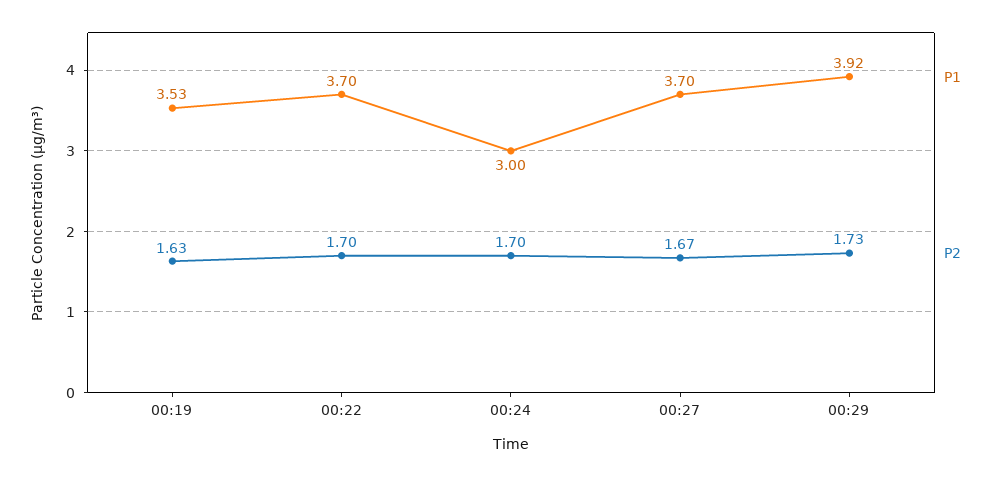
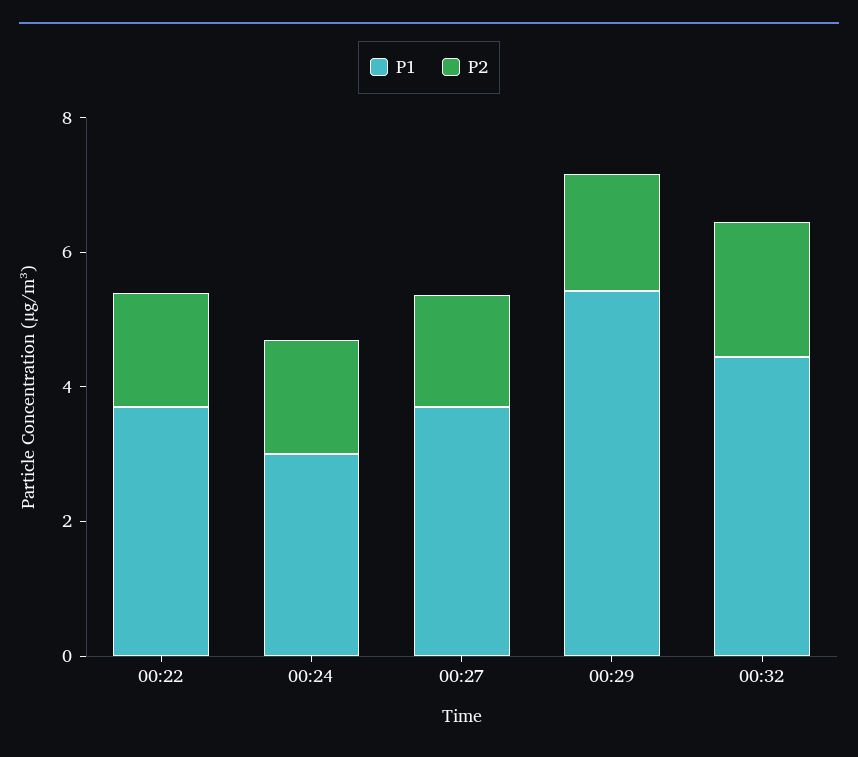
P1, 00:19: 3.53 -> none
P2, 00:19: 1.63 -> none
P1, 00:29: 3.92 -> 5.5
P1, 00:32: none -> 4.5
P2, 00:32: none -> 2

